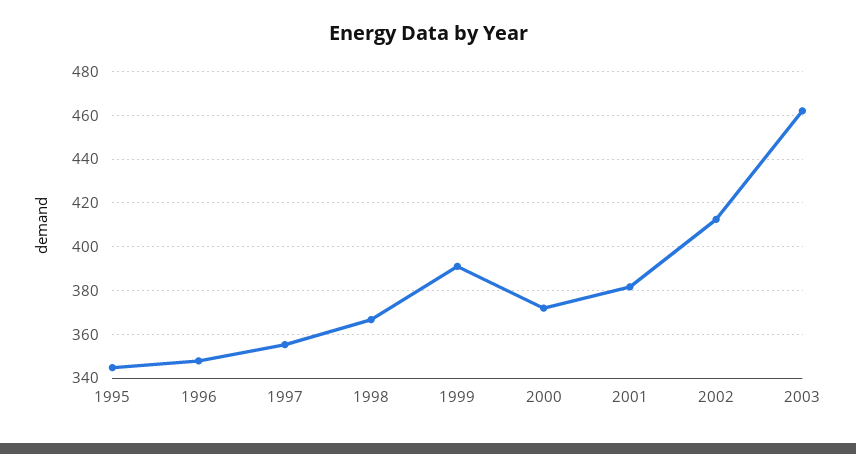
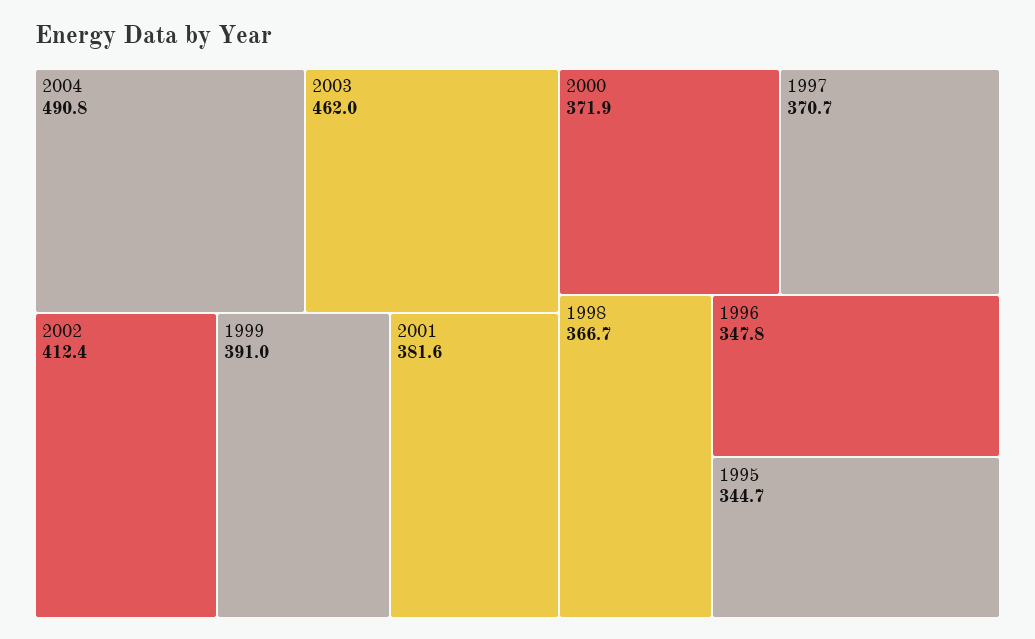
1997: 355 -> 370.7
2004: none -> 490.8

